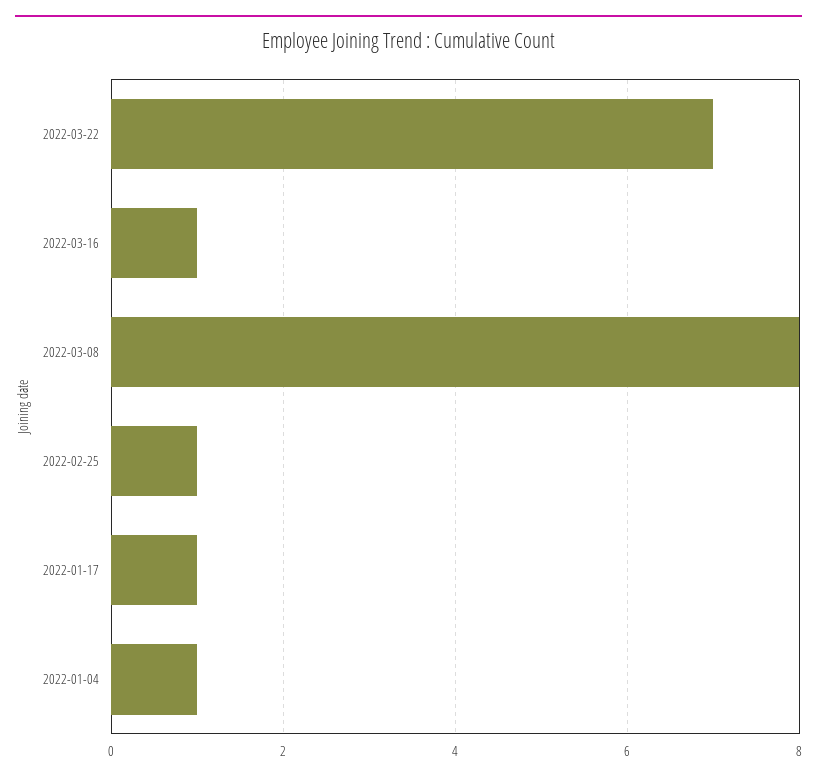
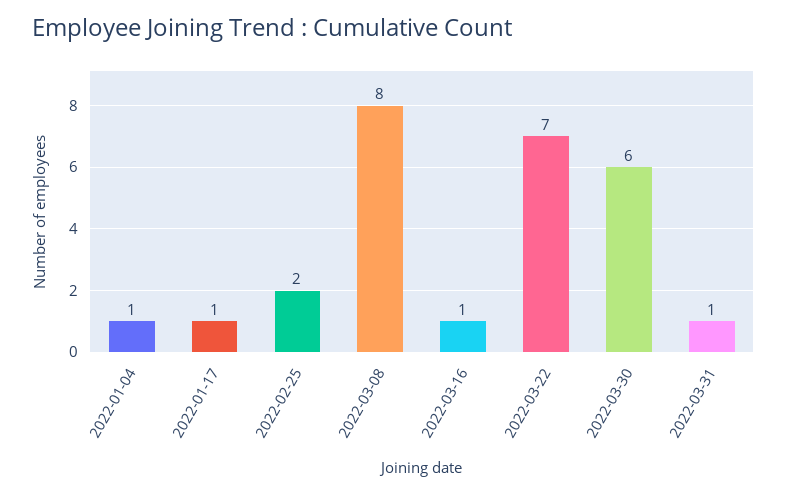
2022-02-25: 1 -> 2
2022-03-30: none -> 6
2022-03-31: none -> 1

